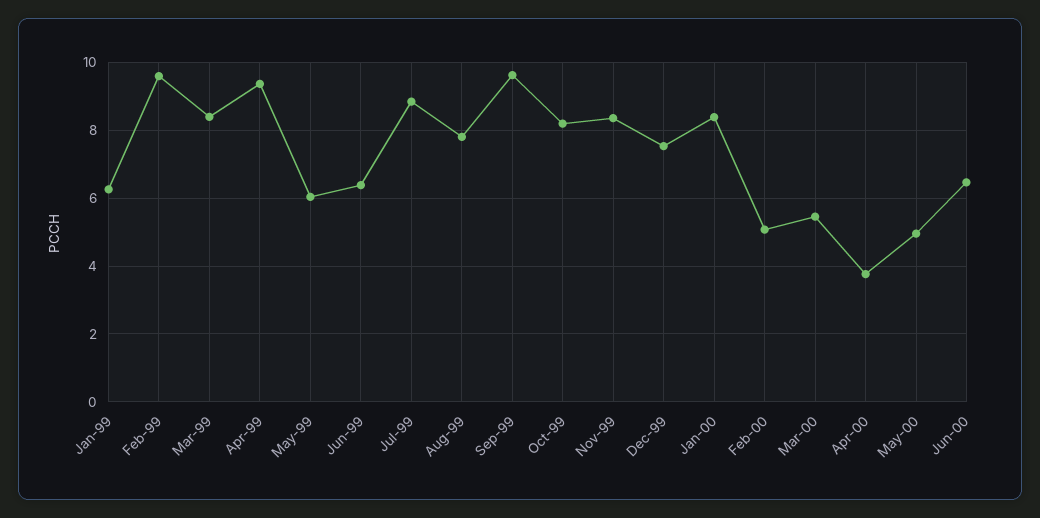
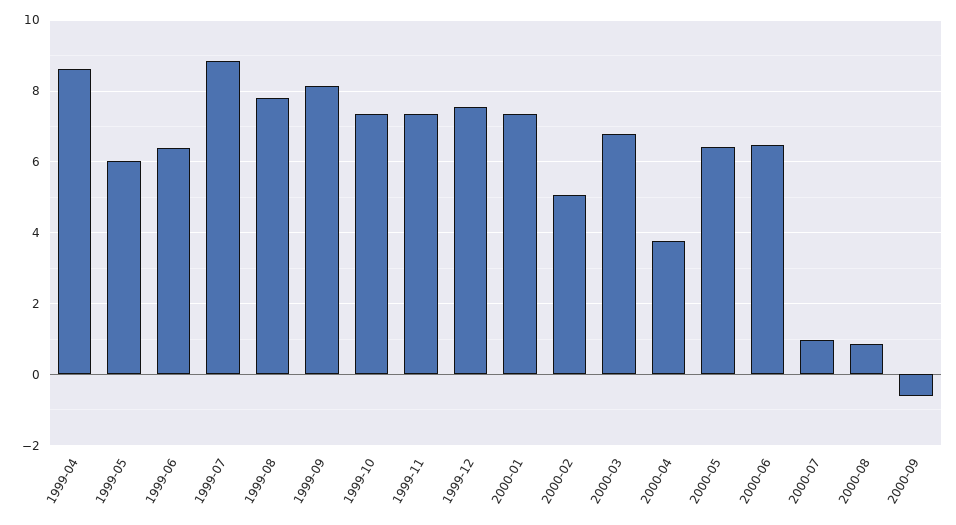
Jan-99: 6.2 -> none
Feb-99: 9.6 -> none
Mar-99: 8.4 -> none
Apr-99: 9.4 -> 8.6
Sep-99: 9.6 -> 8.2
Oct-99: 8.2 -> 7.4
Nov-99: 8.4 -> 7.4
Jan-00: 8.4 -> 7.4
Mar-00: 5.4 -> 6.8
May-00: 5 -> 6.4
2000-07: none -> 1
2000-08: none -> 0.8
2000-09: none -> -0.6

